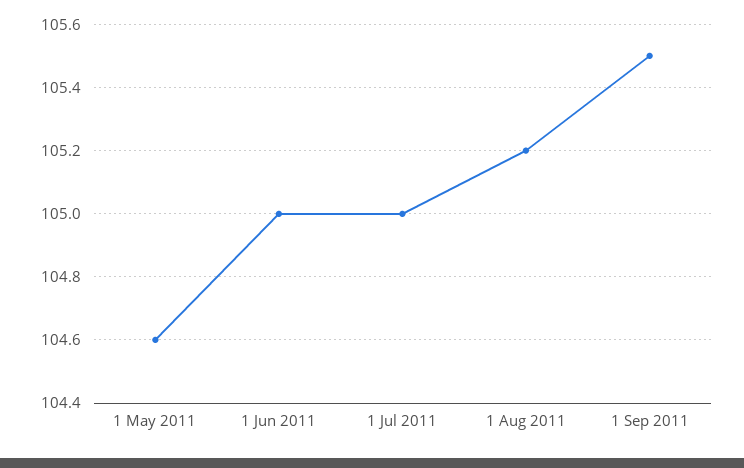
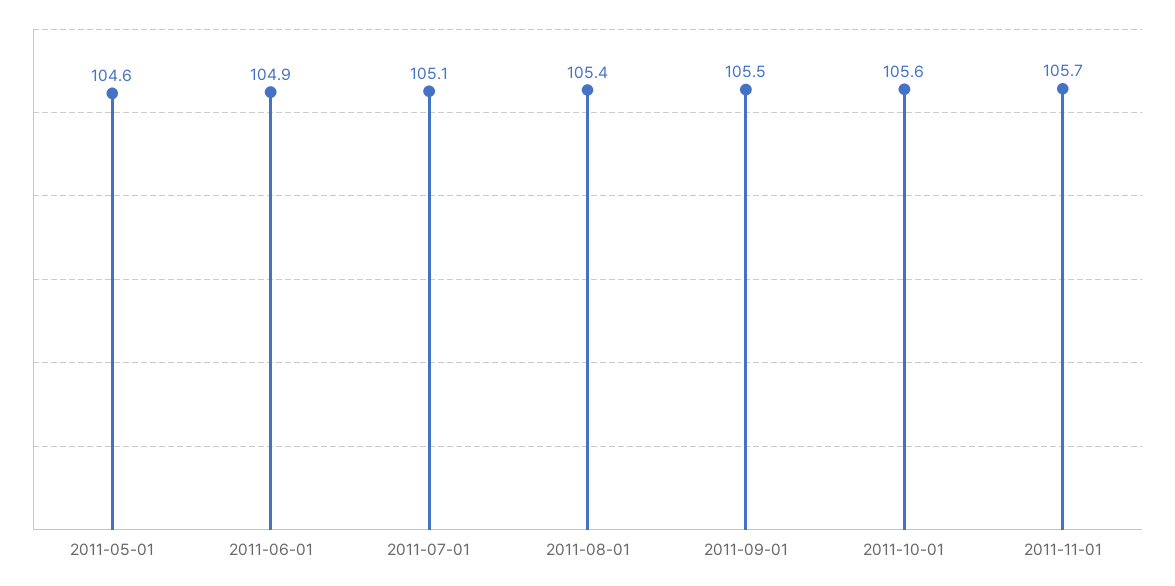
1 Jun 2011: 105 -> 104.9
1 Jul 2011: 105 -> 105.1
1 Aug 2011: 105.2 -> 105.4
2011-10-01: none -> 105.6
2011-11-01: none -> 105.7

